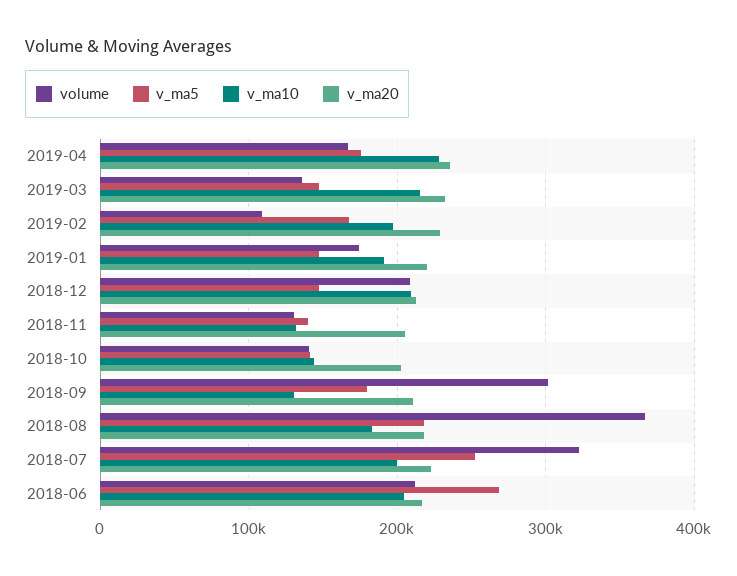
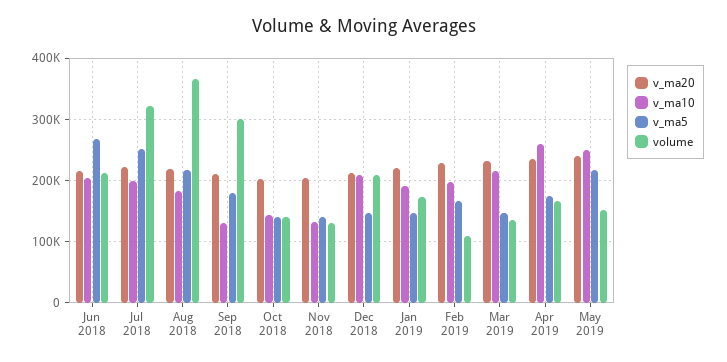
v_ma10, 2019-04: 230000 -> 260000
v_ma20, May 2019: none -> 240000
v_ma10, May 2019: none -> 250000
v_ma5, May 2019: none -> 220000
volume, May 2019: none -> 150000

